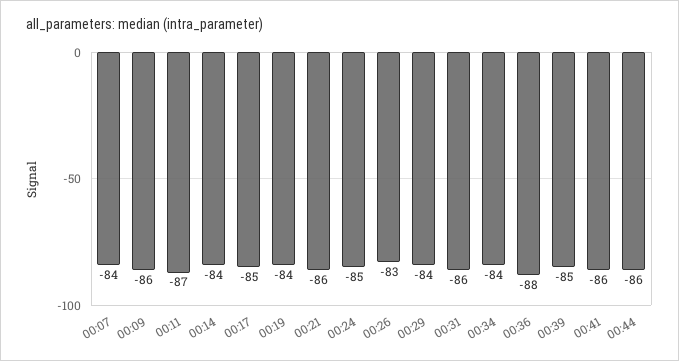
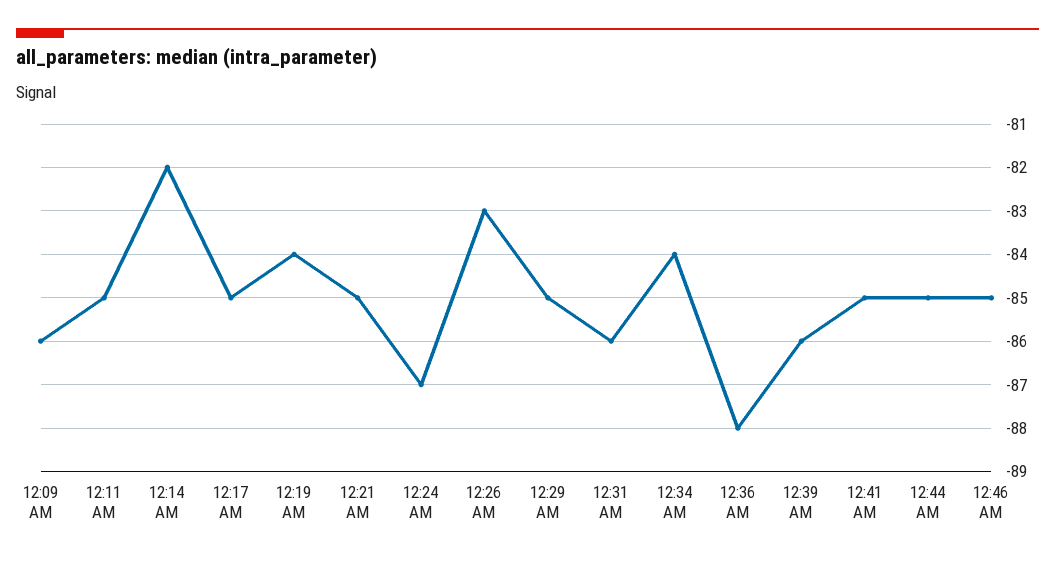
00:07: -84 -> none
00:11: -87 -> -85
00:14: -84 -> -82
00:21: -86 -> -85
00:24: -85 -> -87
00:29: -84 -> -85
00:39: -85 -> -86
00:41: -86 -> -85
00:44: -86 -> -85
12:46 AM: none -> -85

